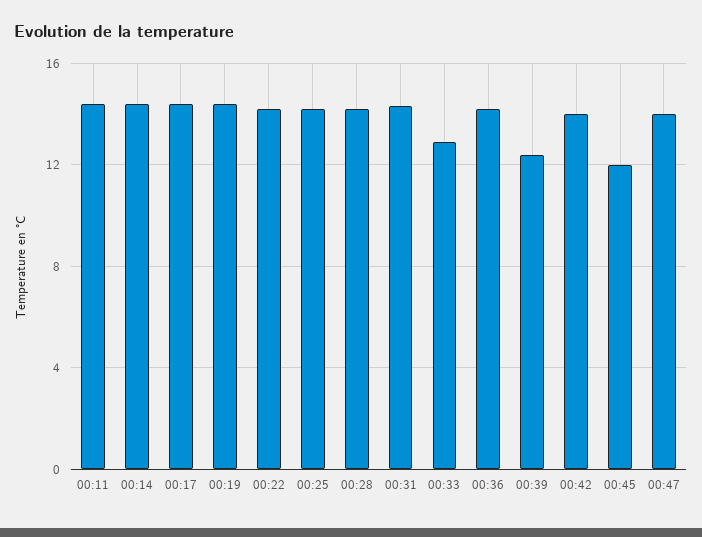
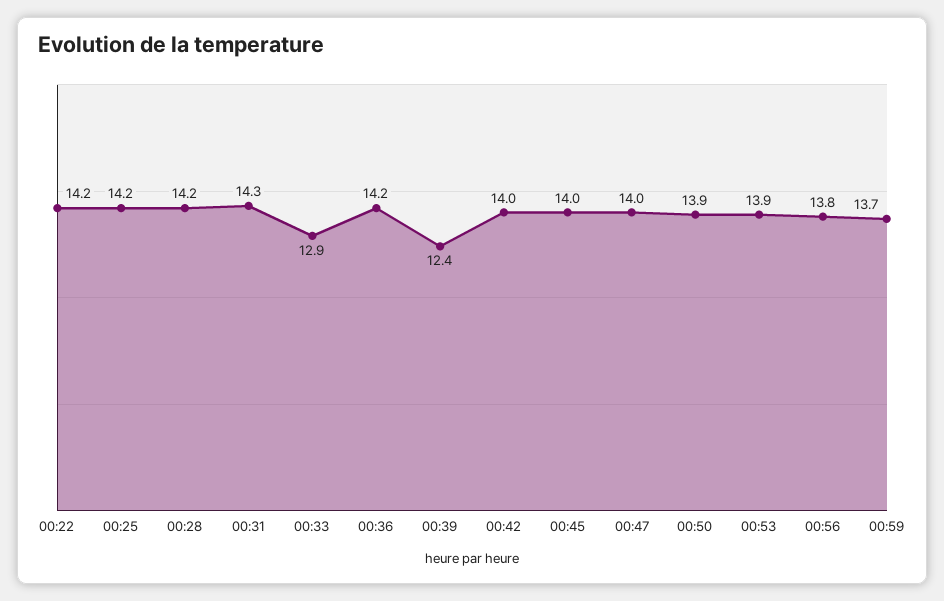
00:11: 14.5 -> none
00:14: 14.5 -> none
00:17: 14.5 -> none
00:19: 14.5 -> none
00:45: 12 -> 14
00:50: none -> 13.9
00:53: none -> 13.9
00:56: none -> 13.8
00:59: none -> 13.7

